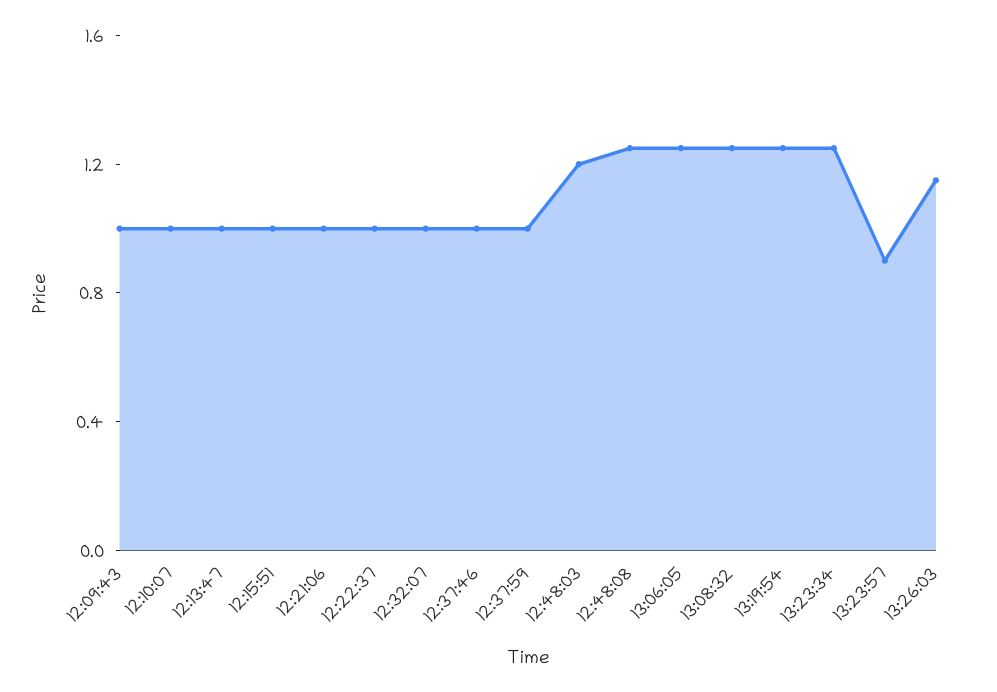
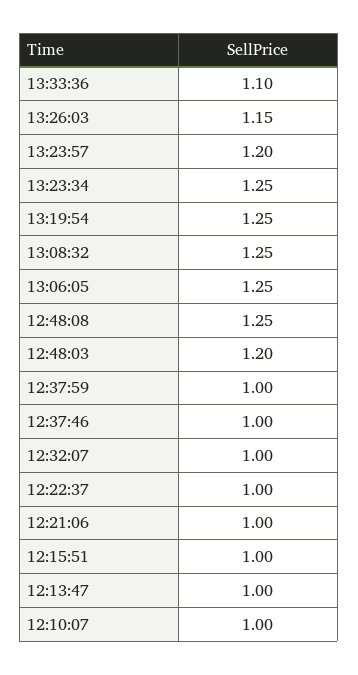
12:09:43: 1 -> none
13:23:57: 0.9 -> 1.2
13:33:36: none -> 1.1

